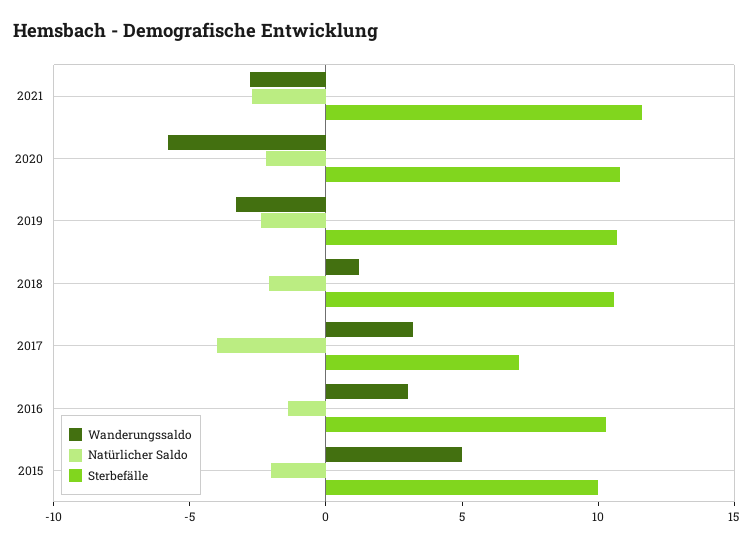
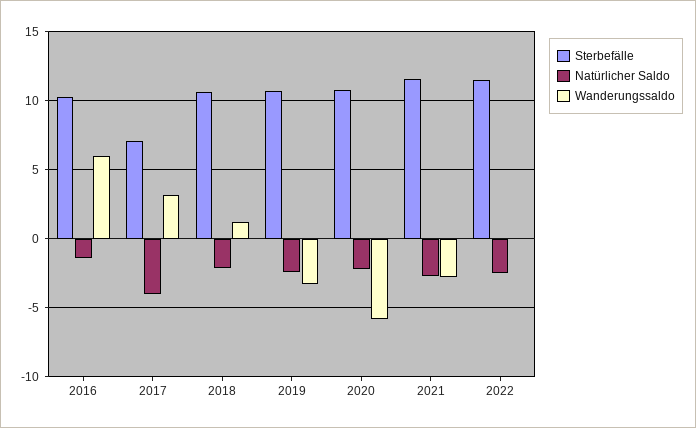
Wanderungssaldo, 2016: 3 -> 6
Wanderungssaldo, 2015: 5 -> none
Natürlicher Saldo, 2015: -2 -> none
Sterbefälle, 2015: 10 -> none
Sterbefälle, 2022: none -> 11.5
Natürlicher Saldo, 2022: none -> -2.5
Wanderungssaldo, 2022: none -> 0

